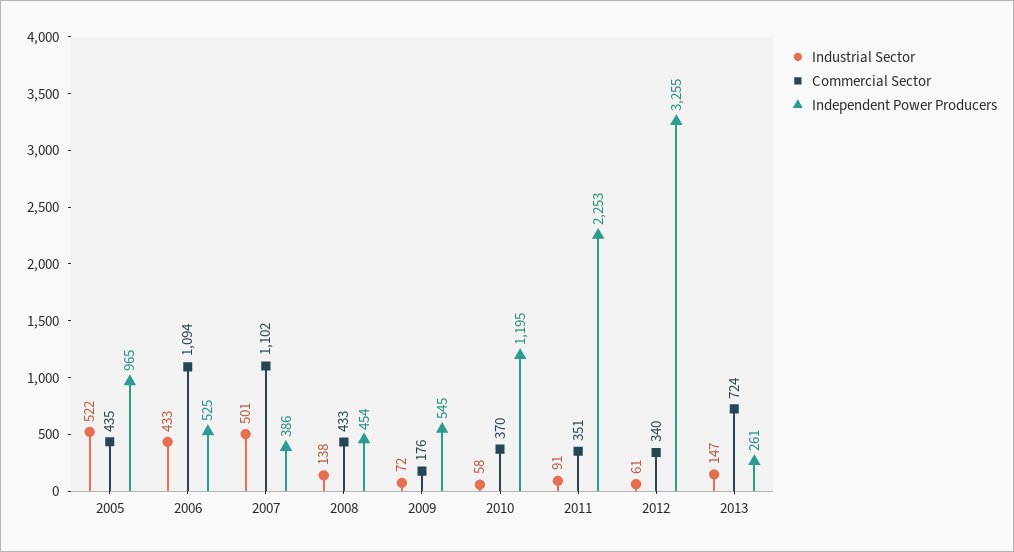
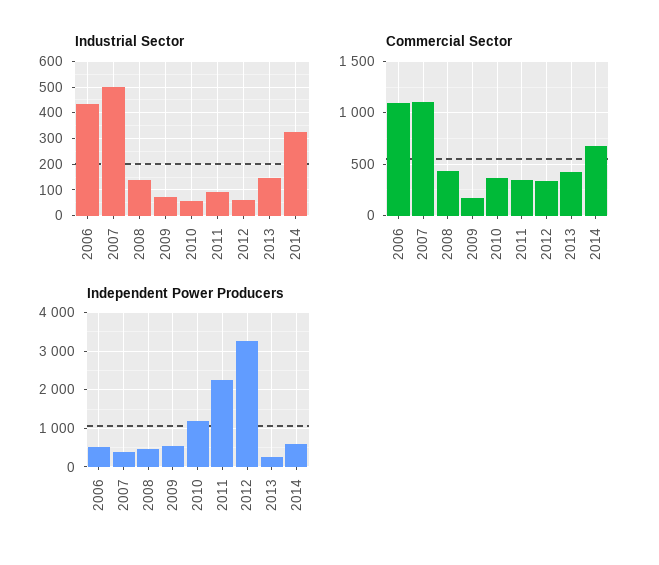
Industrial Sector, 2005: 522 -> none
Commercial Sector, 2005: 435 -> none
Independent Power Producers, 2005: 965 -> none
Commercial Sector, 2013: 724 -> 400
Industrial Sector, 2014: none -> 325
Commercial Sector, 2014: none -> 700
Independent Power Producers, 2014: none -> 600

